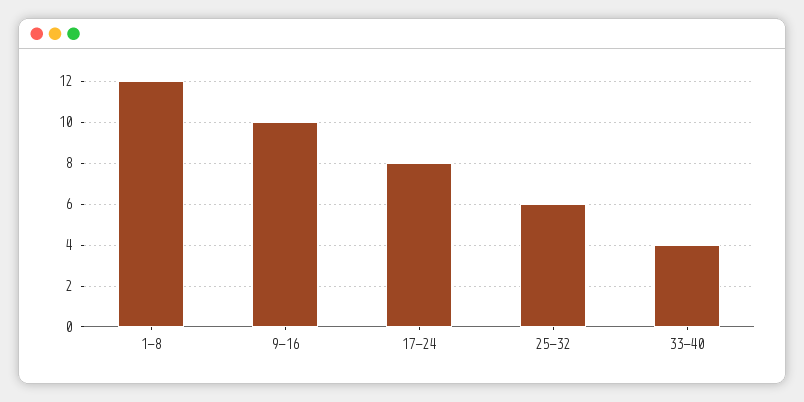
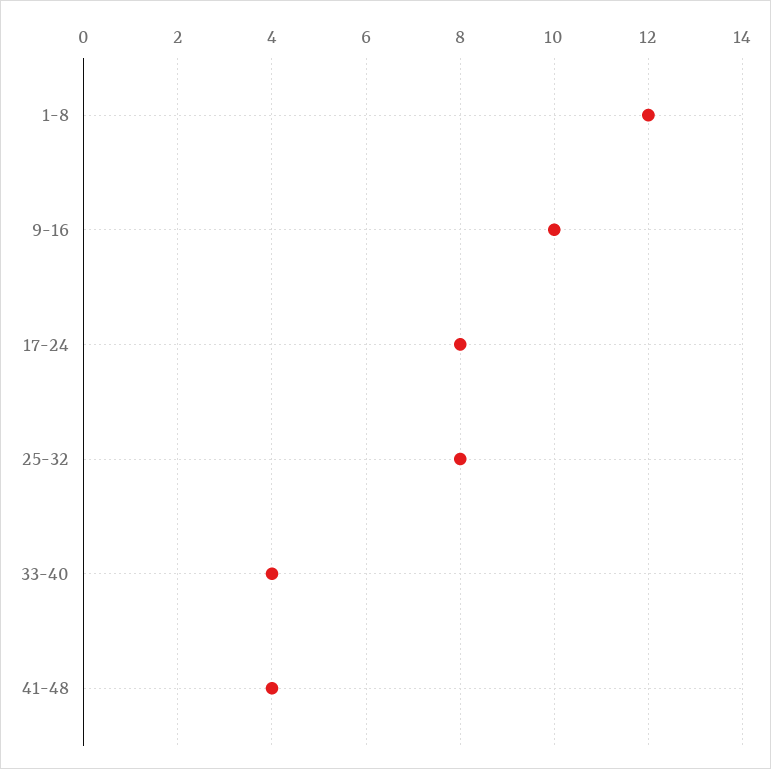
25-32: 6 -> 8
41-48: none -> 4

